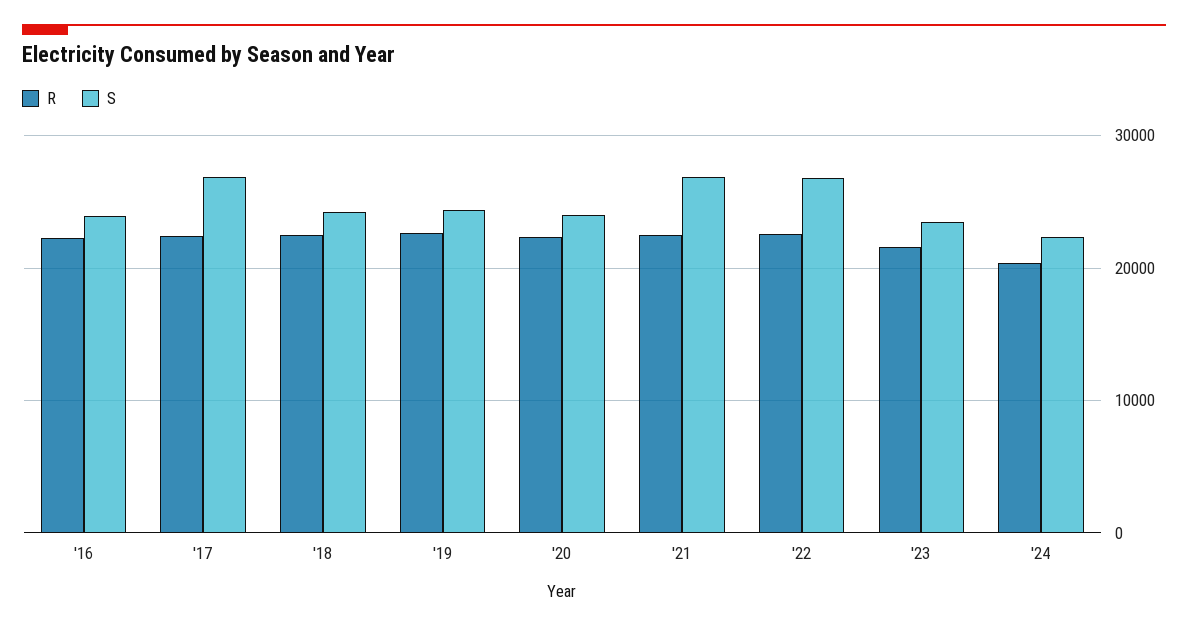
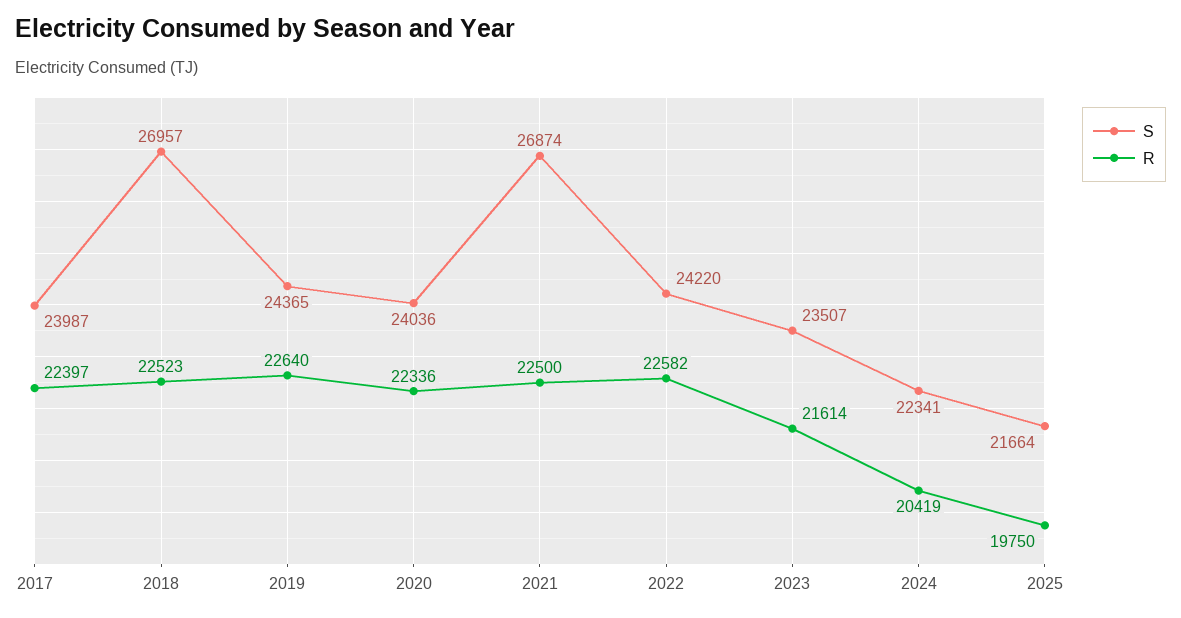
R, '16: 22000 -> none
S, '16: 24000 -> none
S, '17: 27000 -> 23987
S, '18: 24000 -> 26957
S, '22: 27000 -> 24220
S, 2025: none -> 21664
R, 2025: none -> 19750

